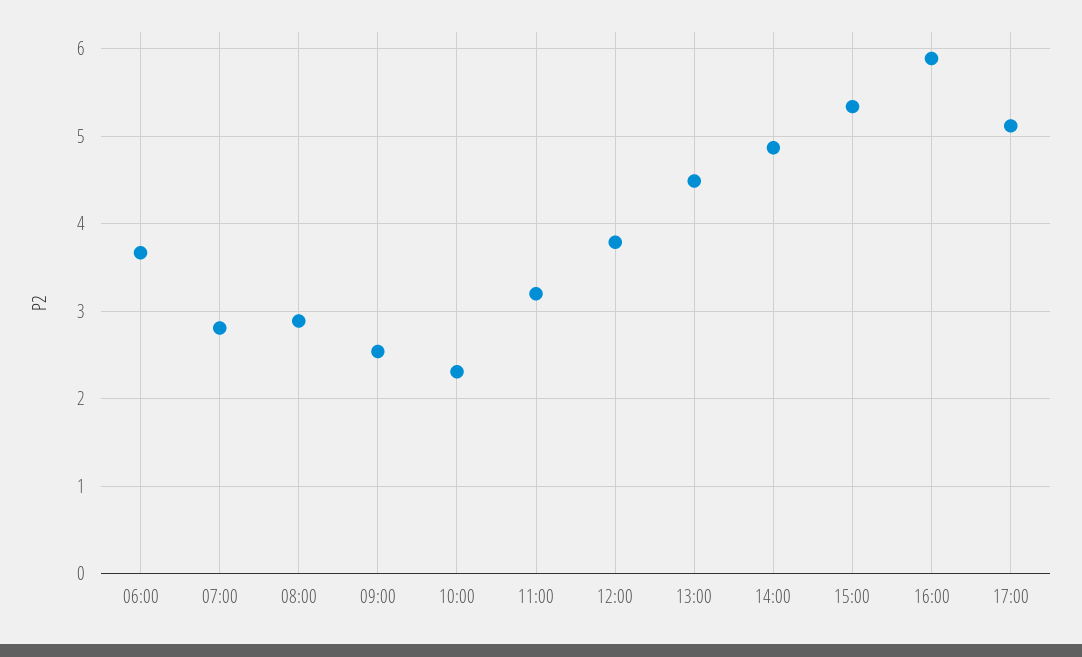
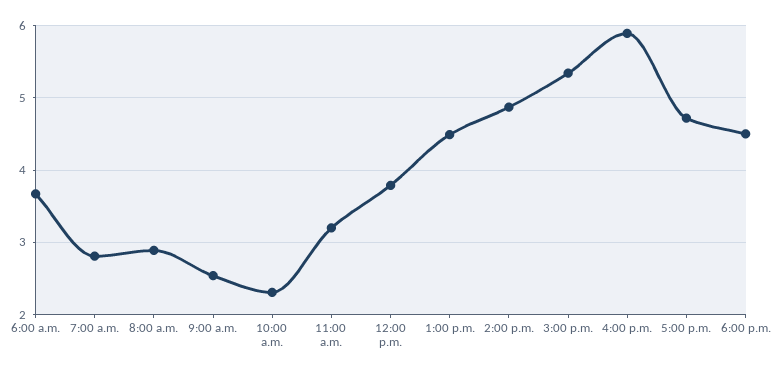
17:00: 5.1 -> 4.7
6:00 p.m.: none -> 4.5

